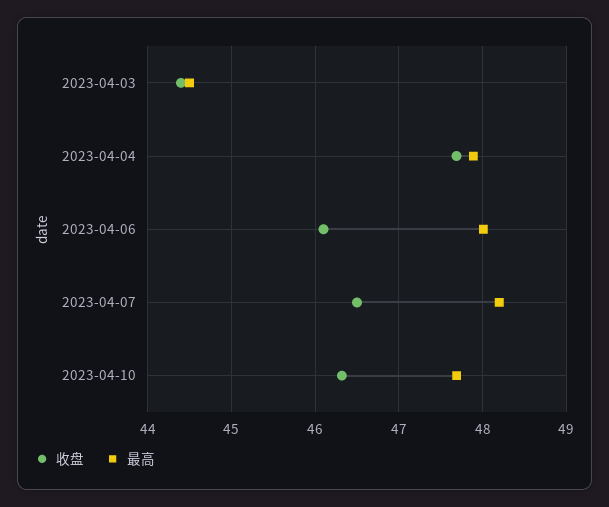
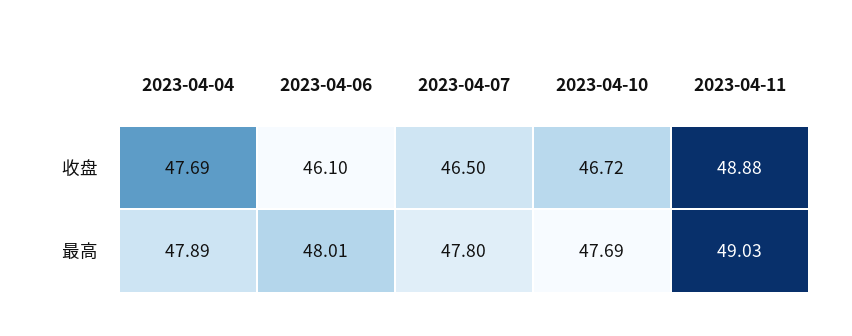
收盘, 2023-04-03: 44.4 -> none
最高, 2023-04-03: 44.5 -> none
最高, 2023-04-07: 48.2 -> 47.8
收盘, 2023-04-10: 46.3 -> 46.72
收盘, 2023-04-11: none -> 48.88
最高, 2023-04-11: none -> 49.03

